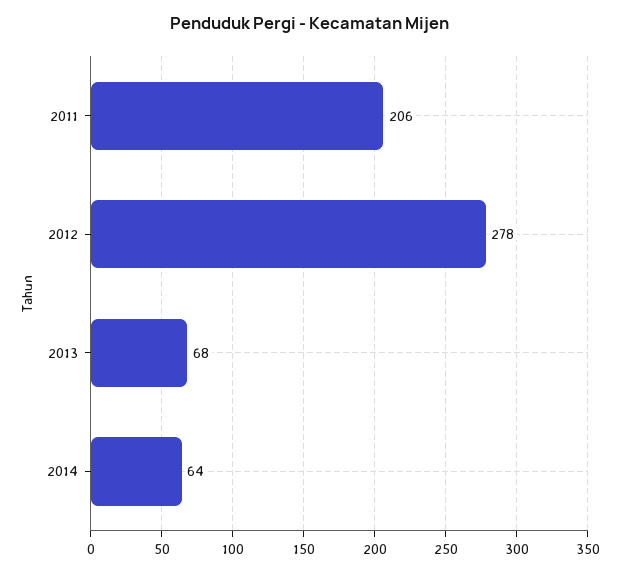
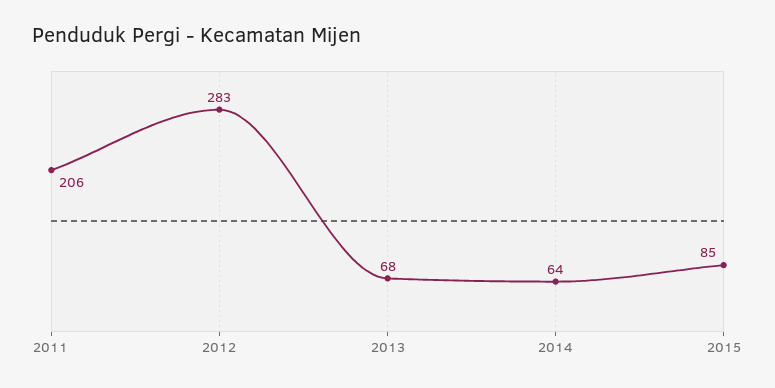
2012: 278 -> 283
2015: none -> 85

